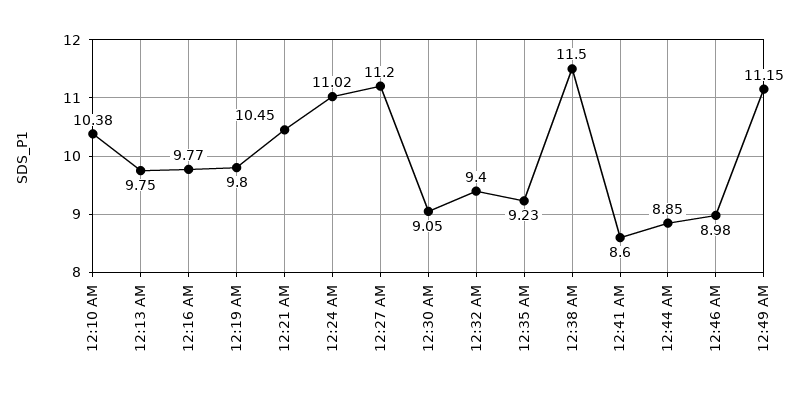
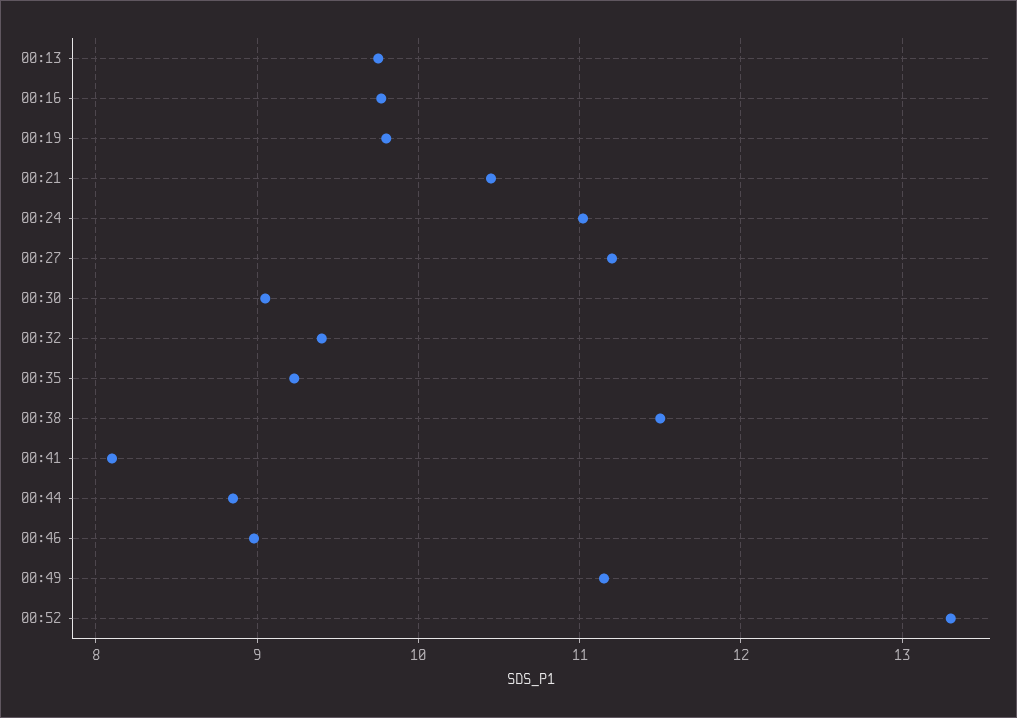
12:10 AM: 10.38 -> none
12:41 AM: 8.6 -> 8.1
00:52: none -> 13.3

